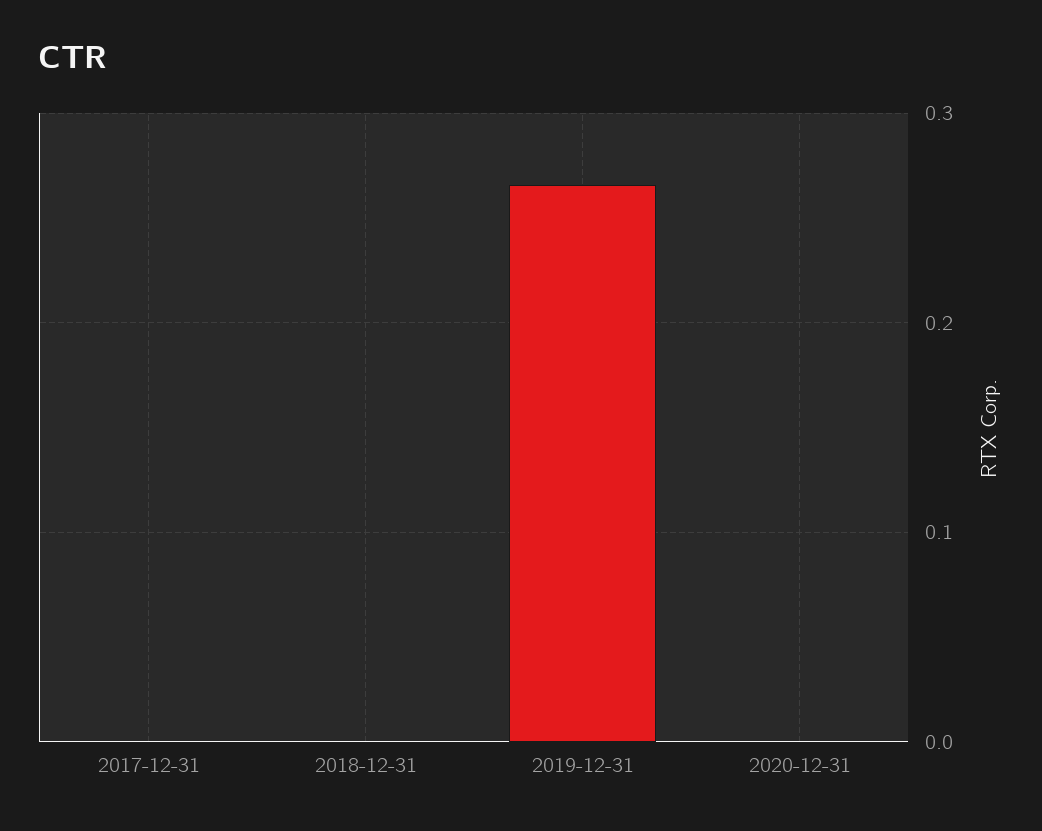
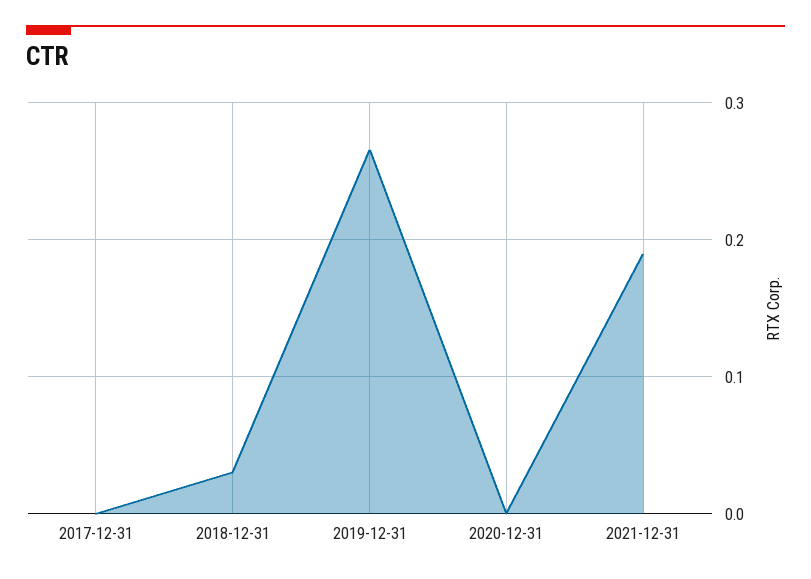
2018-12-31: 0 -> 0.03
2021-12-31: none -> 0.19

